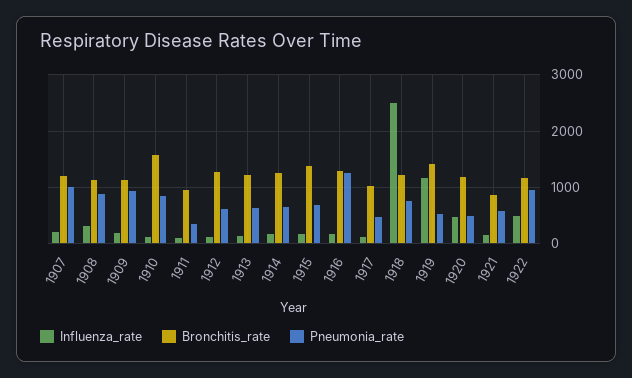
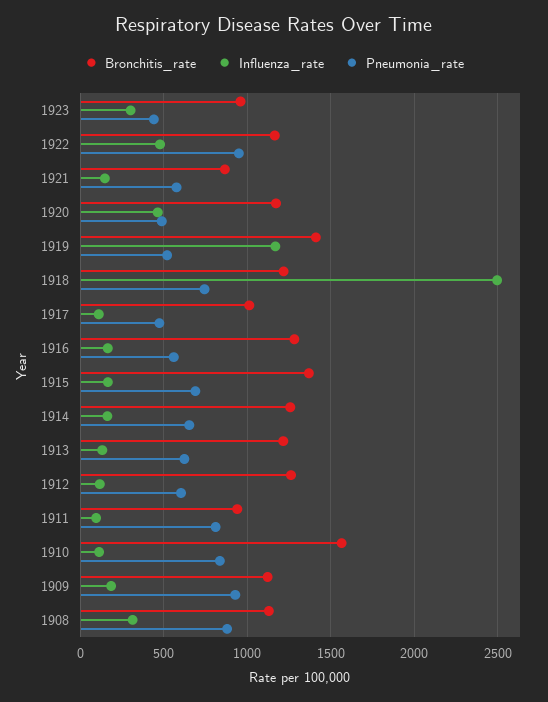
Influenza_rate, 1907: 200 -> none
Bronchitis_rate, 1907: 1200 -> none
Pneumonia_rate, 1907: 1000 -> none
Pneumonia_rate, 1911: 400 -> 800
Pneumonia_rate, 1916: 1200 -> 550
Bronchitis_rate, 1923: none -> 950
Influenza_rate, 1923: none -> 300
Pneumonia_rate, 1923: none -> 450

